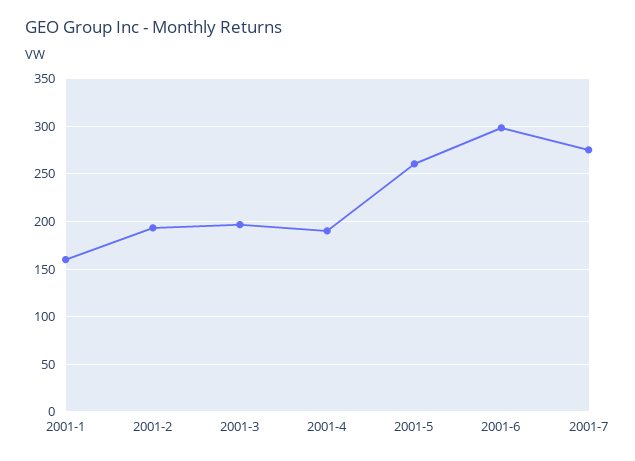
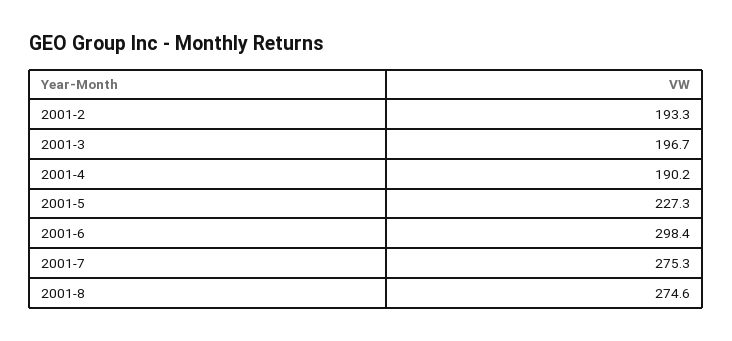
2001-1: 160 -> none
2001-5: 260 -> 227.3
2001-8: none -> 274.6

